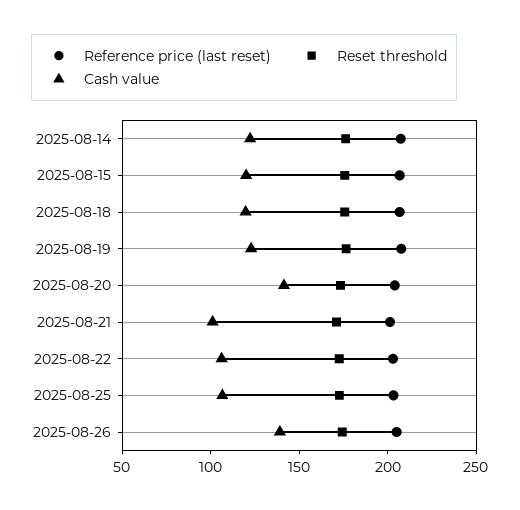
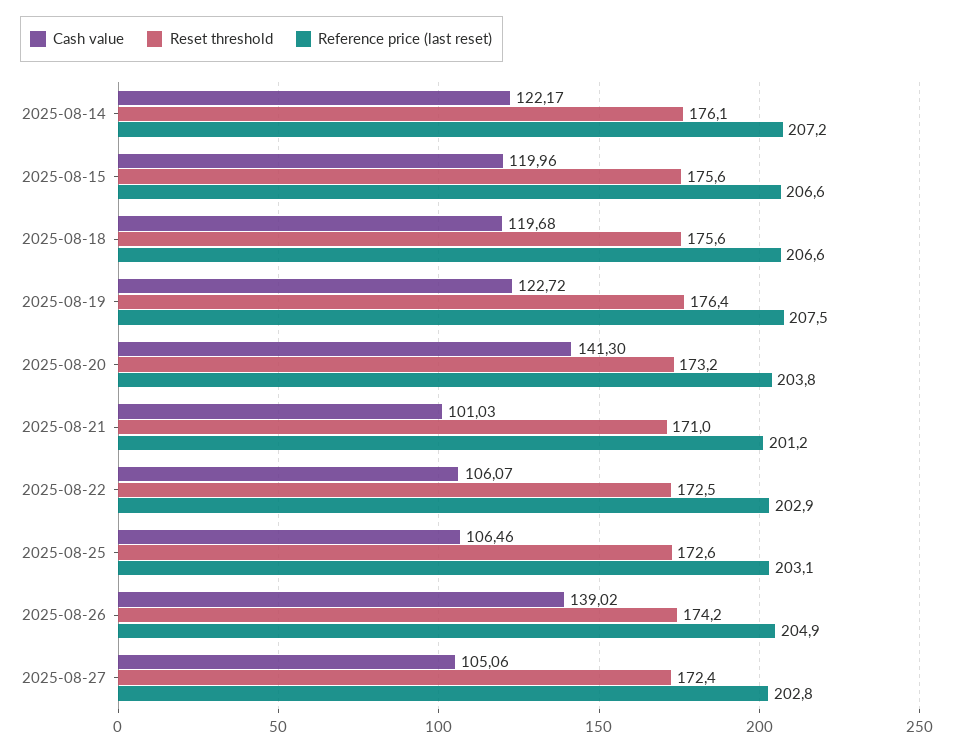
Cash value, 2025-08-27: none -> 105.06
Reset threshold, 2025-08-27: none -> 172.4
Reference price (last reset), 2025-08-27: none -> 202.8

